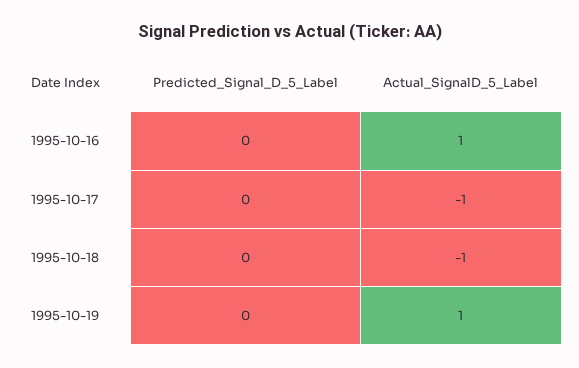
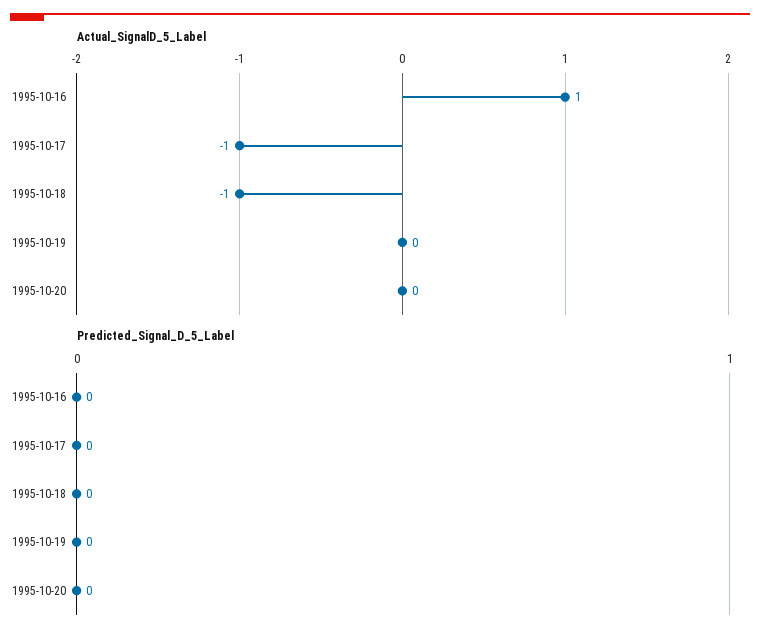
Actual_SignalD_5_Label, 1995-10-19: 1 -> 0
Actual_SignalD_5_Label, 1995-10-20: none -> 0
Predicted_Signal_D_5_Label, 1995-10-20: none -> 0

